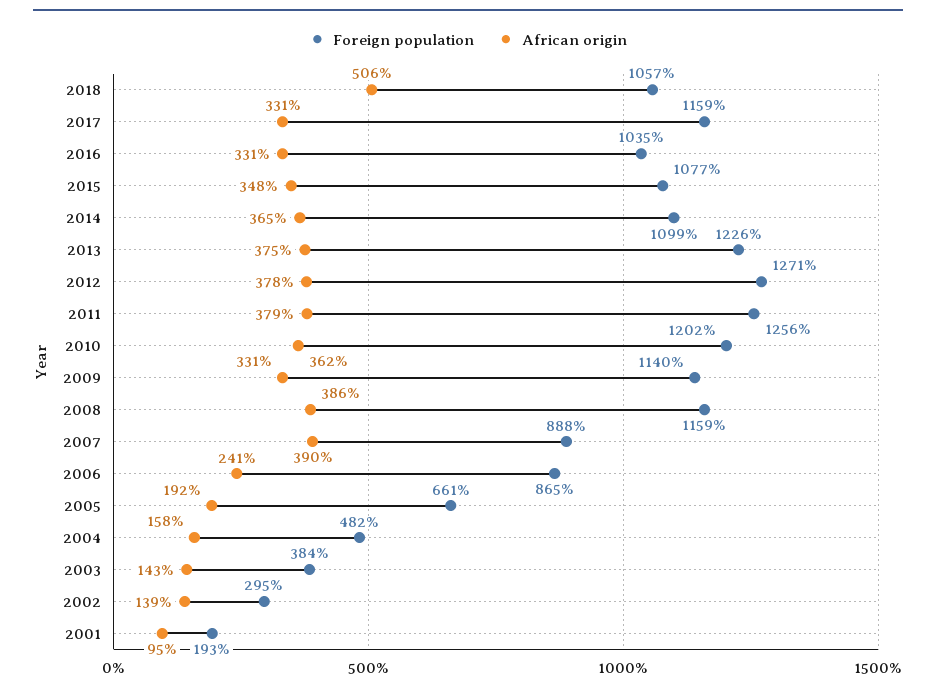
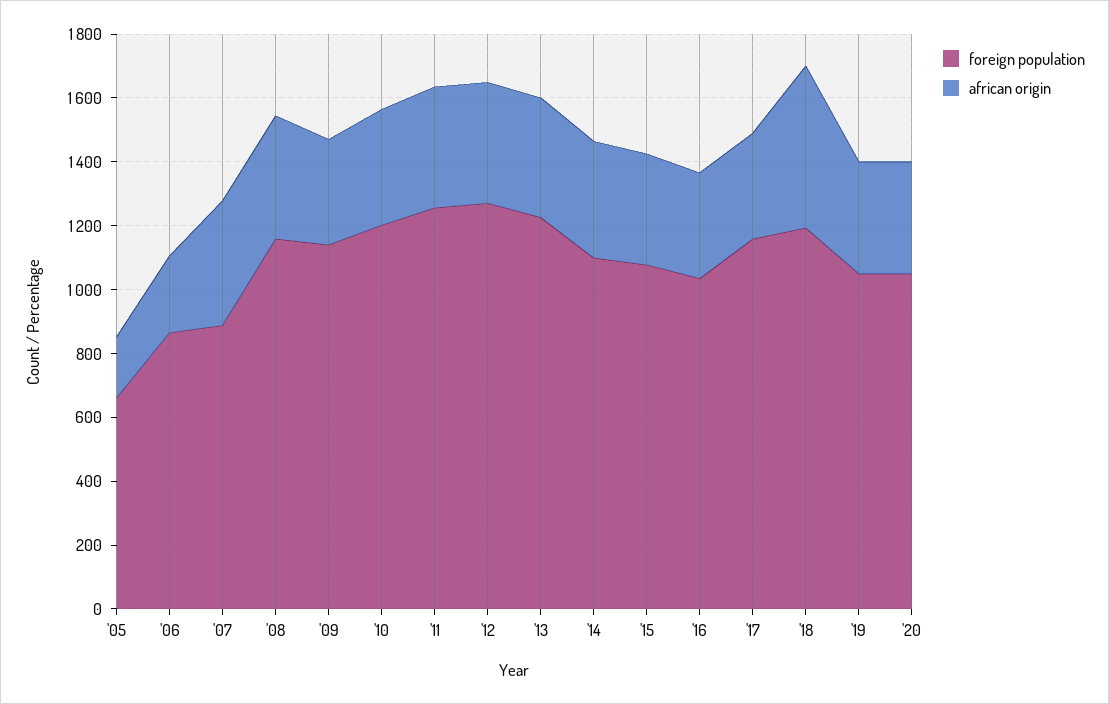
Foreign population, 2018: 1057 -> 1200
Foreign population, 2004: 482 -> none
African origin, 2004: 158 -> none
Foreign population, 2003: 384 -> none
African origin, 2003: 143 -> none
Foreign population, 2002: 295 -> none
African origin, 2002: 139 -> none
Foreign population, 2001: 193 -> none
African origin, 2001: 95 -> none
Foreign population, '19: none -> 1050
African origin, '19: none -> 350
Foreign population, '20: none -> 1050
African origin, '20: none -> 350

